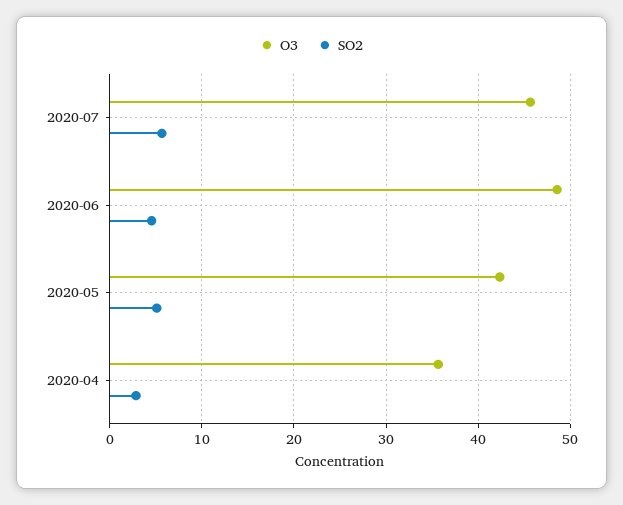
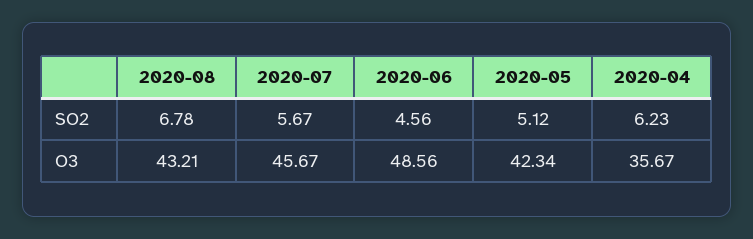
SO2, 2020-04: 3 -> 6.23
SO2, 2020-08: none -> 6.78
O3, 2020-08: none -> 43.21

